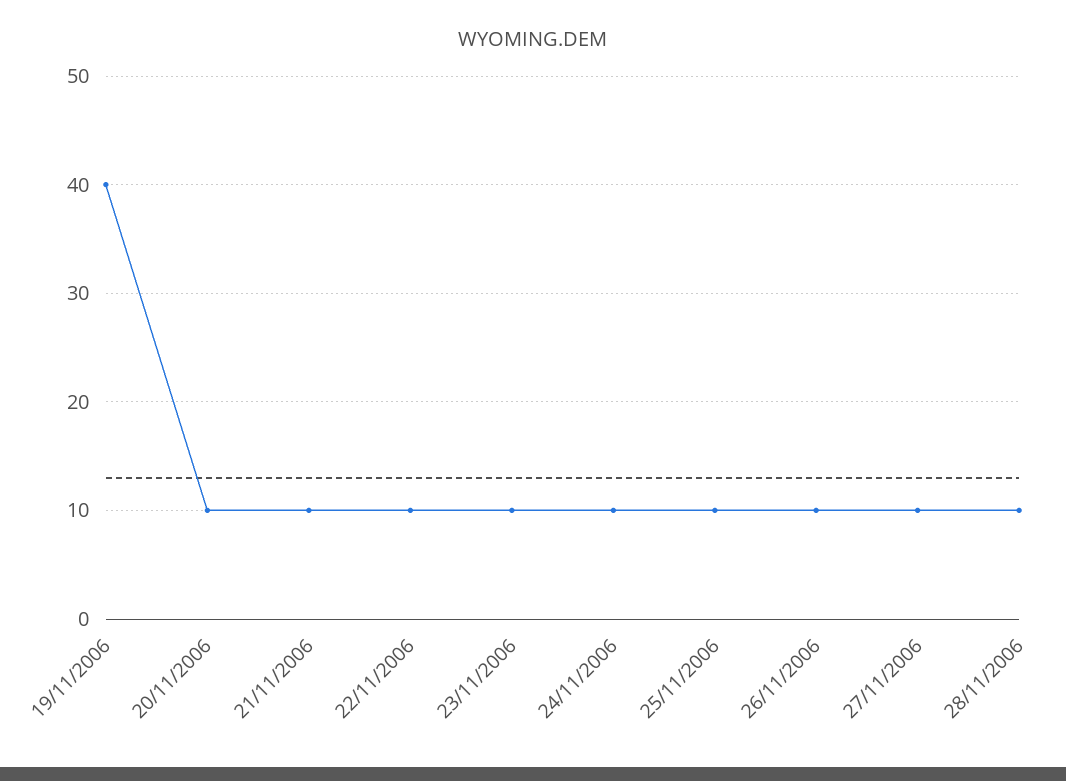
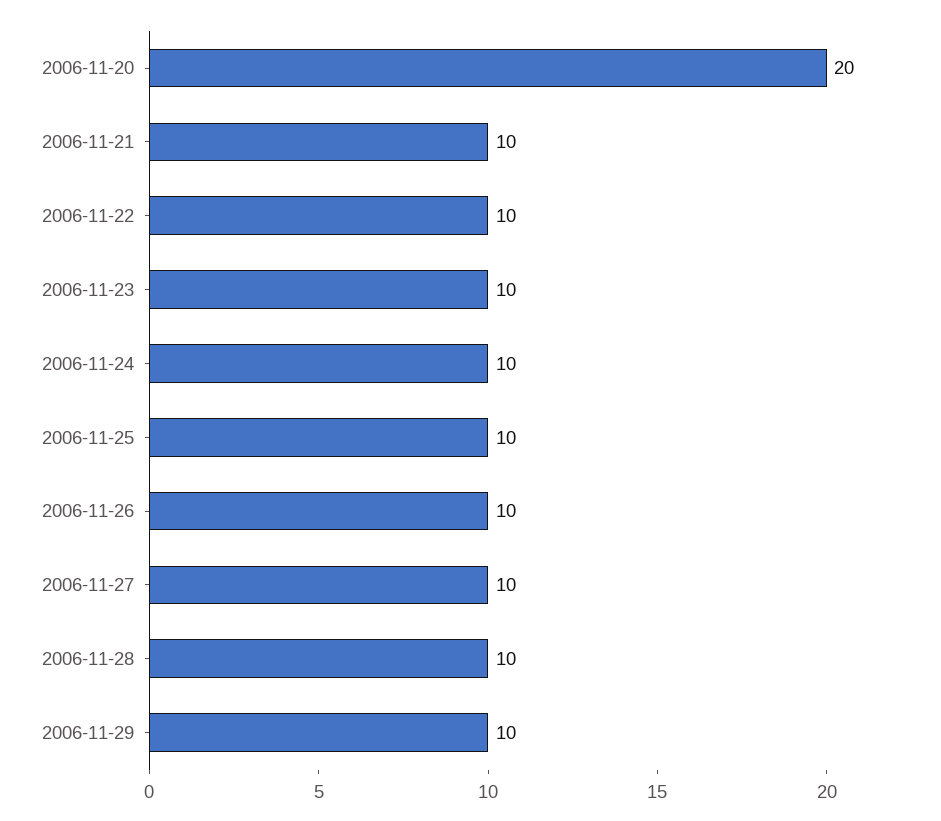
19/11/2006: 40 -> none
20/11/2006: 10 -> 20
2006-11-29: none -> 10

